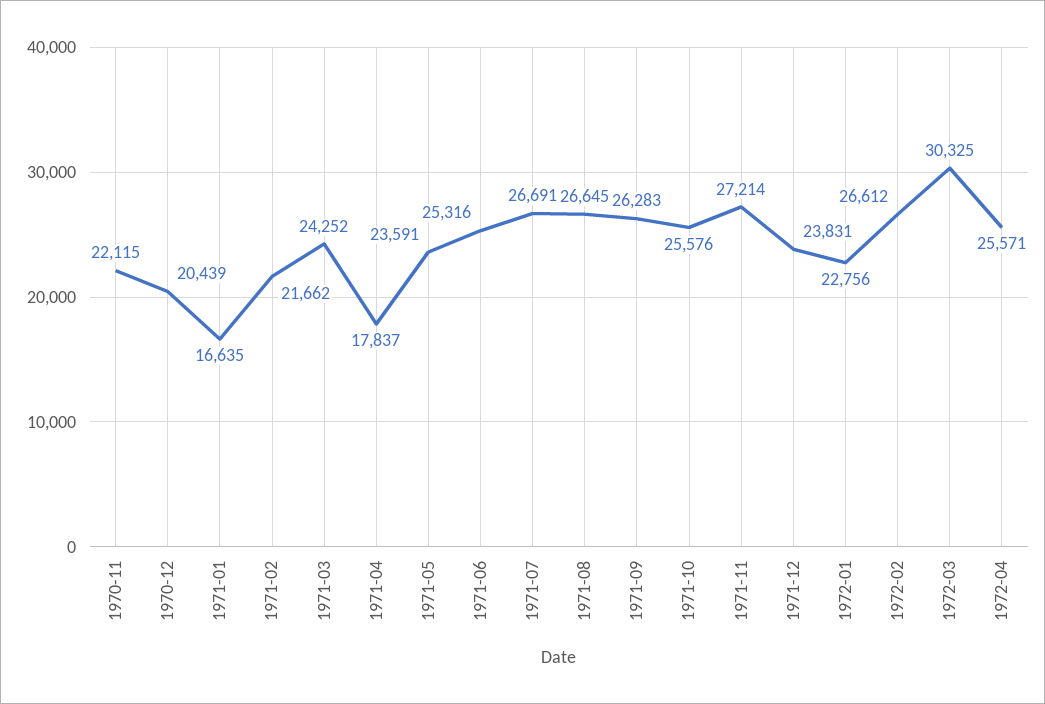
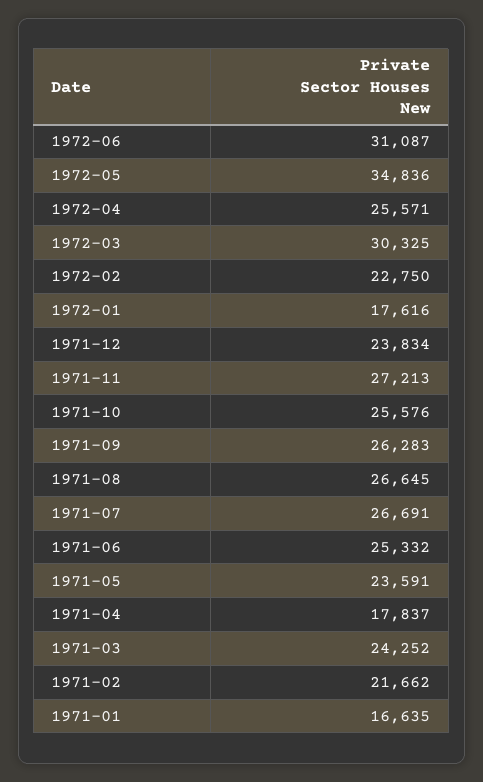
1970-11: 22115 -> none
1970-12: 20439 -> none
1971-06: 25316 -> 25332
1971-11: 27214 -> 27213
1971-12: 23831 -> 23834
1972-01: 22756 -> 17616
1972-02: 26612 -> 22750
1972-06: none -> 31087
1972-05: none -> 34836

